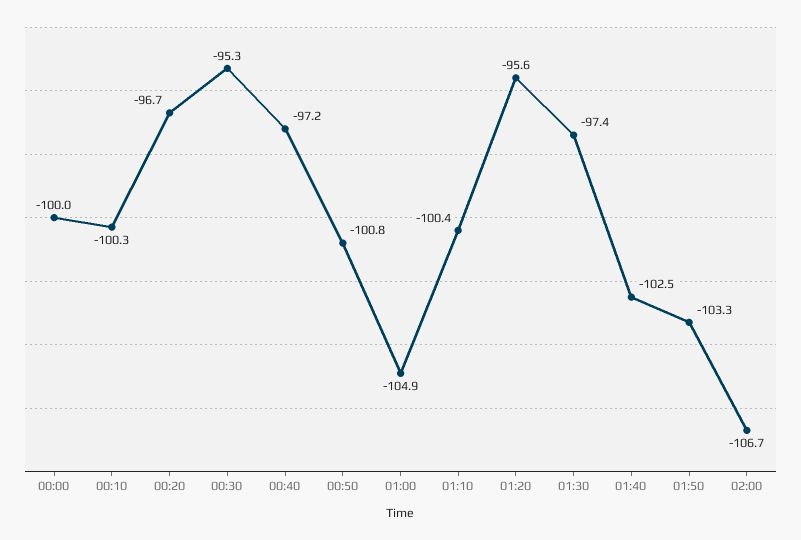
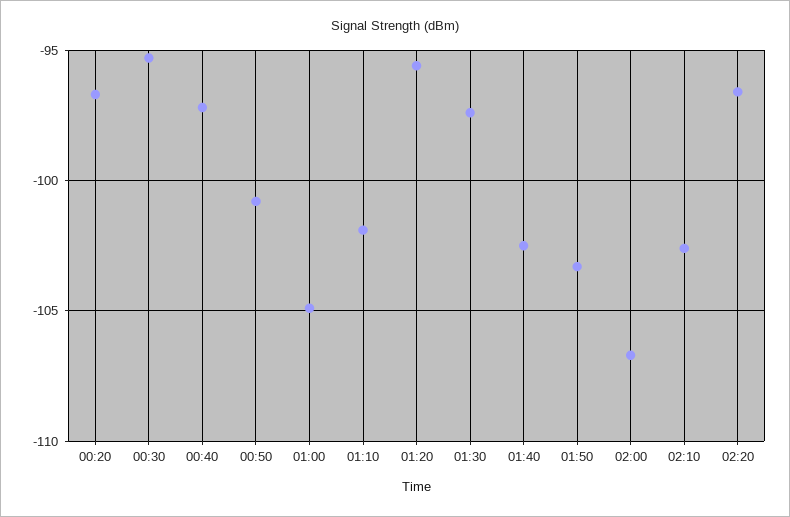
00:00: -100 -> none
00:10: -100.3 -> none
01:10: -100.4 -> -102
02:10: none -> -102.5
02:20: none -> -96.5

